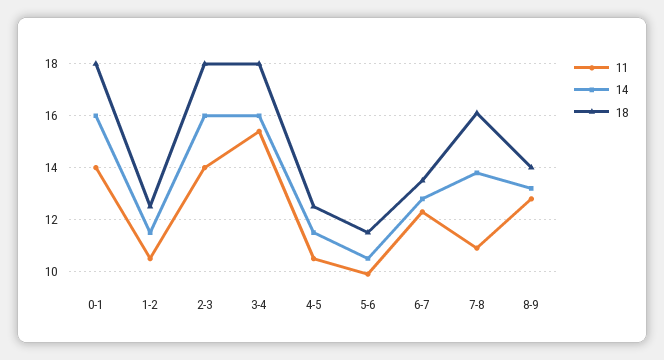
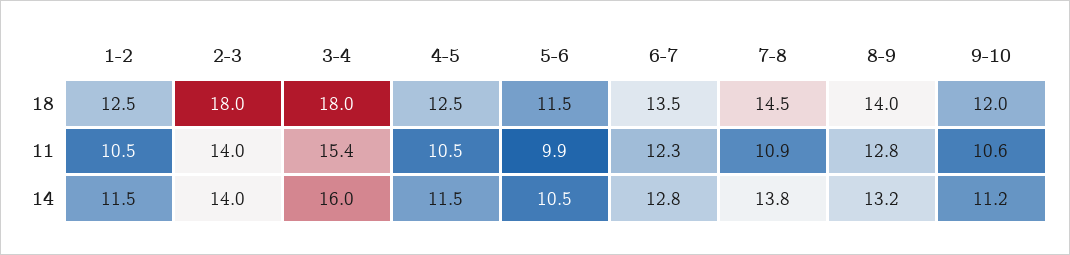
11, 0-1: 14 -> none
14, 0-1: 16 -> none
18, 0-1: 18 -> none
14, 2-3: 16 -> 14
18, 7-8: 16 -> 14.5
18, 9-10: none -> 12
11, 9-10: none -> 10.6
14, 9-10: none -> 11.2

